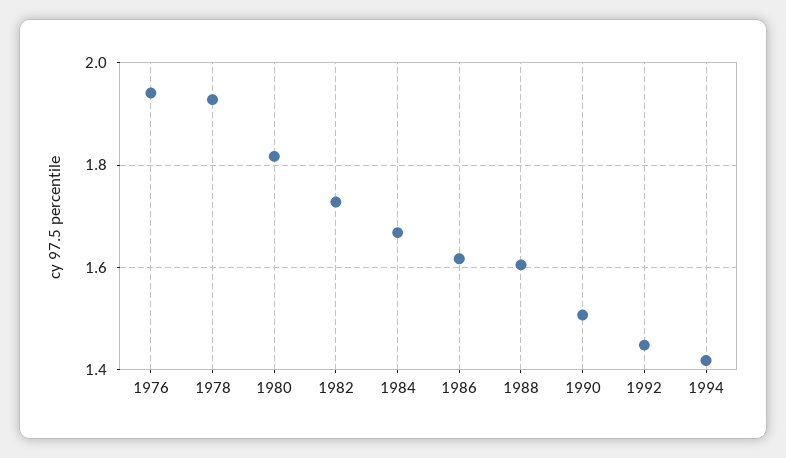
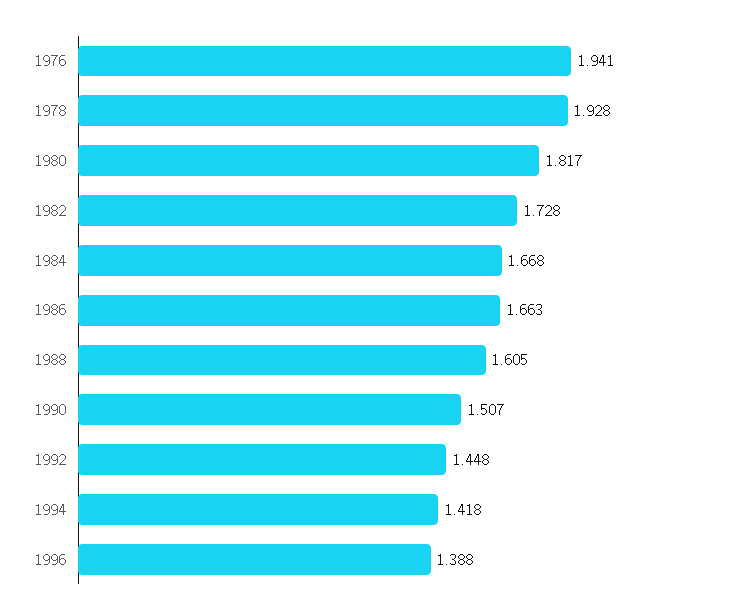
1986: 1.62 -> 1.663
1996: none -> 1.388

